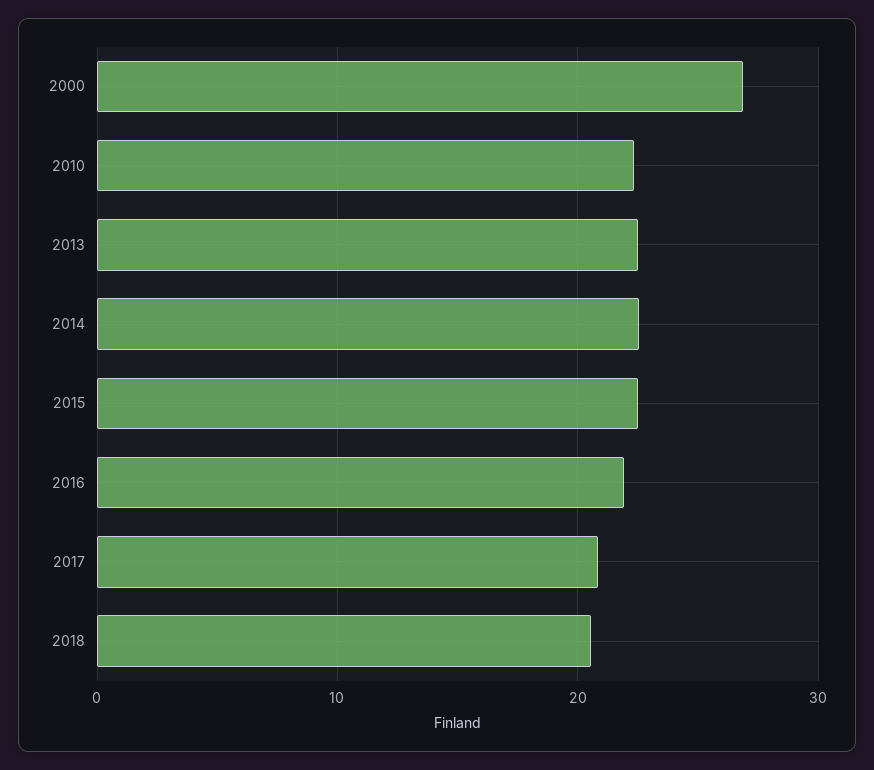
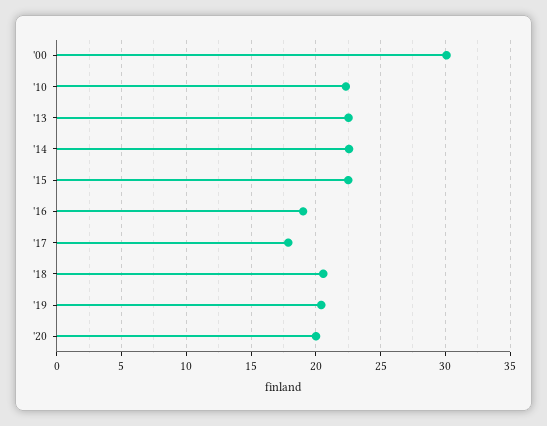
2000: 27 -> 30
2016: 22 -> 19
2017: 21 -> 18
'19: none -> 20.5
'20: none -> 20

